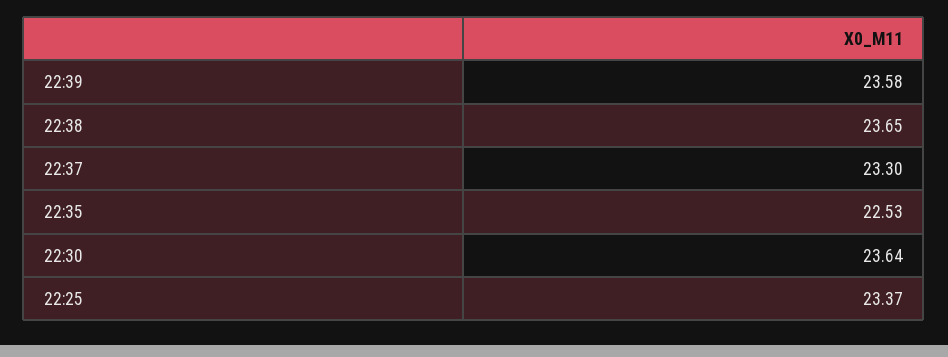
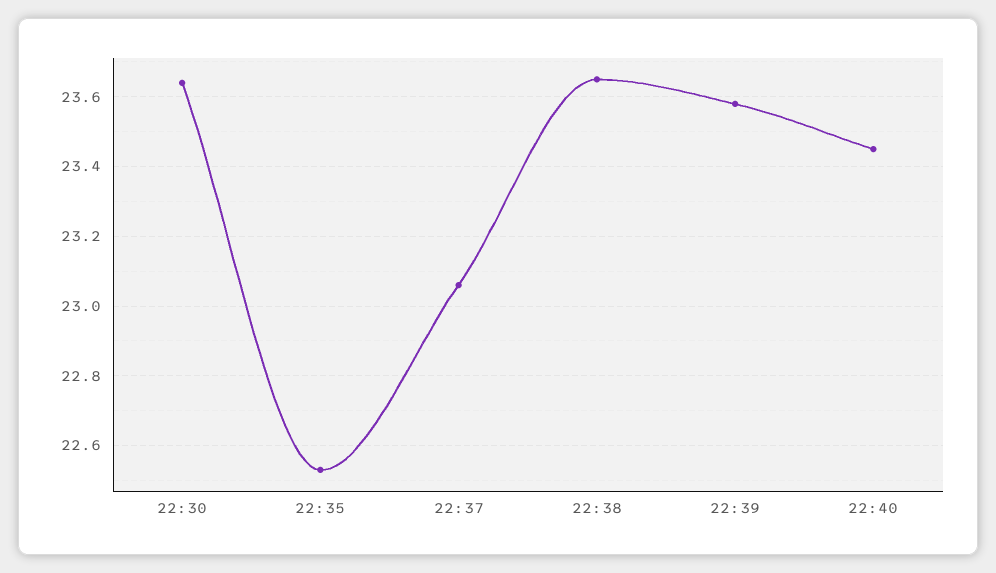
22:37: 23.3 -> 23.05
22:25: 23.37 -> none
22:40: none -> 23.45

